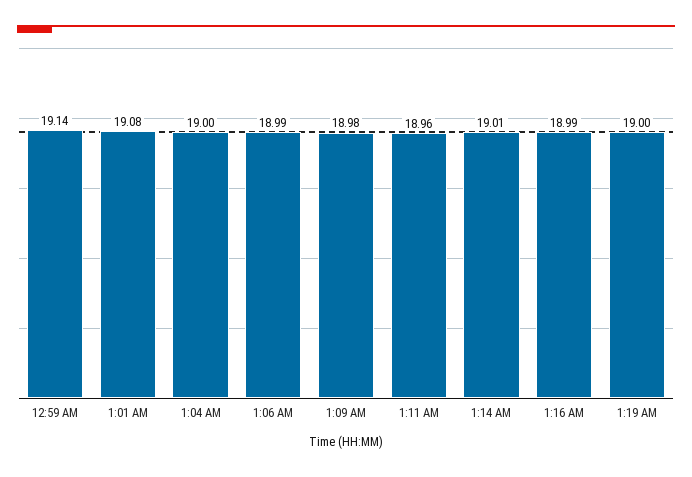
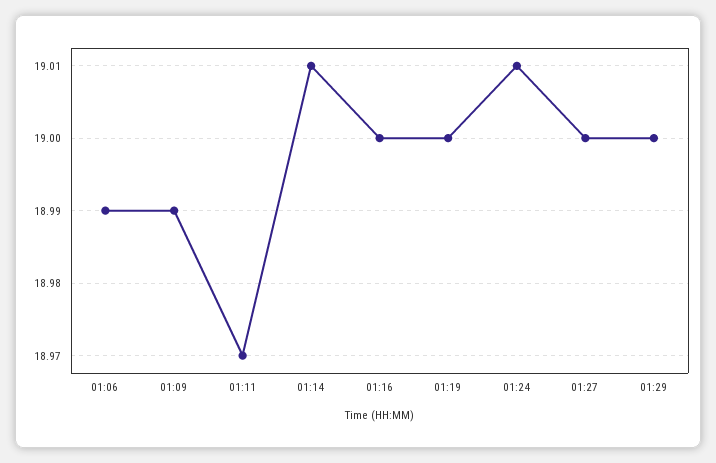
12:59 AM: 19.14 -> none
1:01 AM: 19.08 -> none
1:04 AM: 19 -> none
1:09 AM: 18.98 -> 18.99
1:11 AM: 18.96 -> 18.97
1:16 AM: 18.99 -> 19
01:24: none -> 19.01
01:27: none -> 19
01:29: none -> 19

